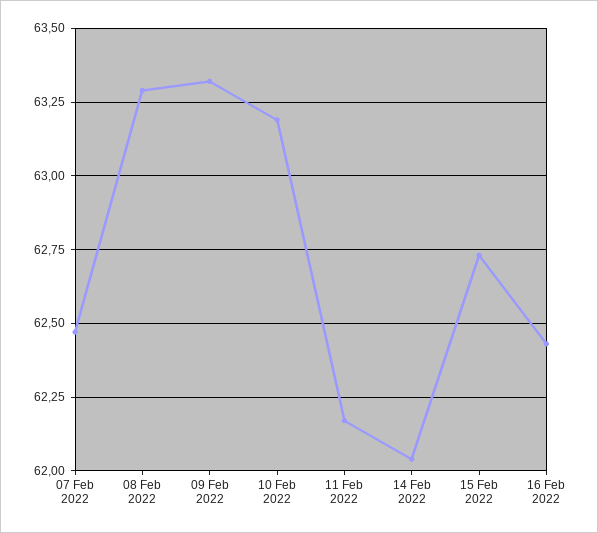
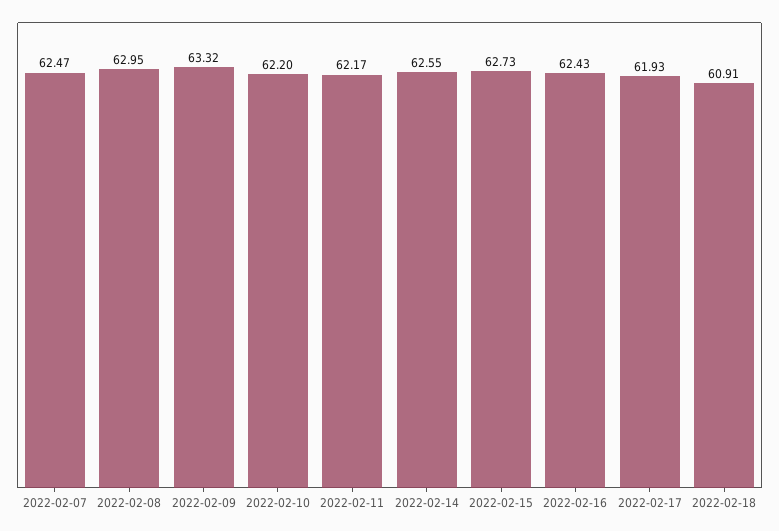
08 Feb 2022: 63.3 -> 62.95
10 Feb 2022: 63.2 -> 62.2
14 Feb 2022: 62.05 -> 62.55
2022-02-17: none -> 61.93
2022-02-18: none -> 60.91

